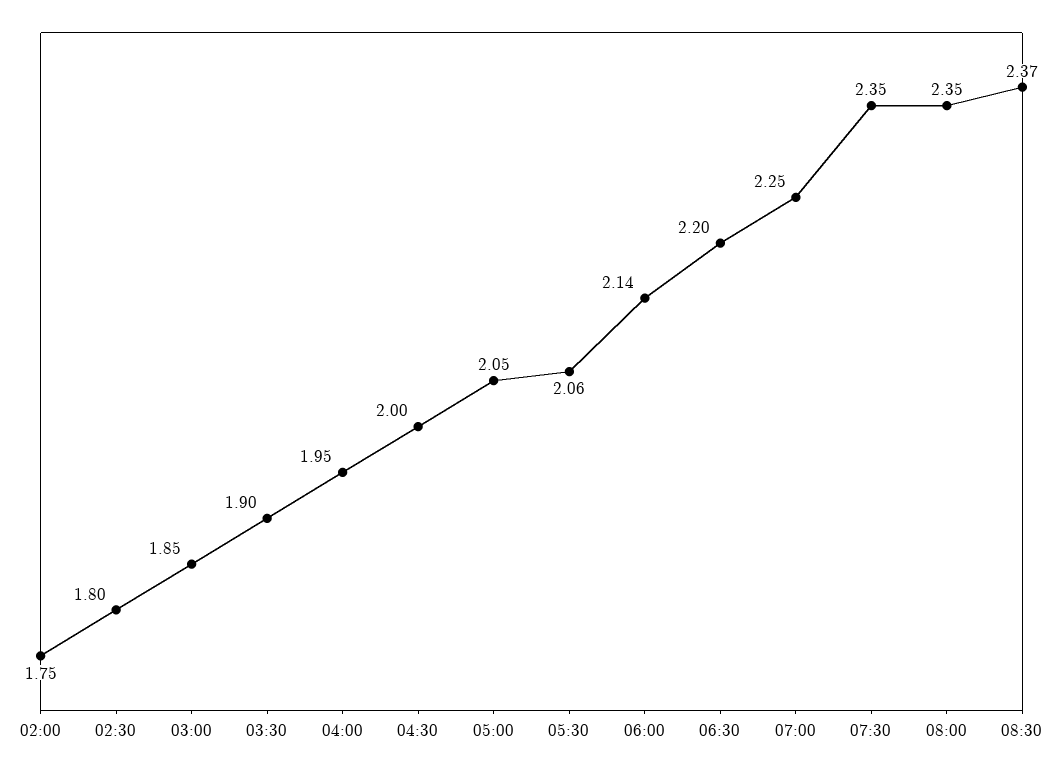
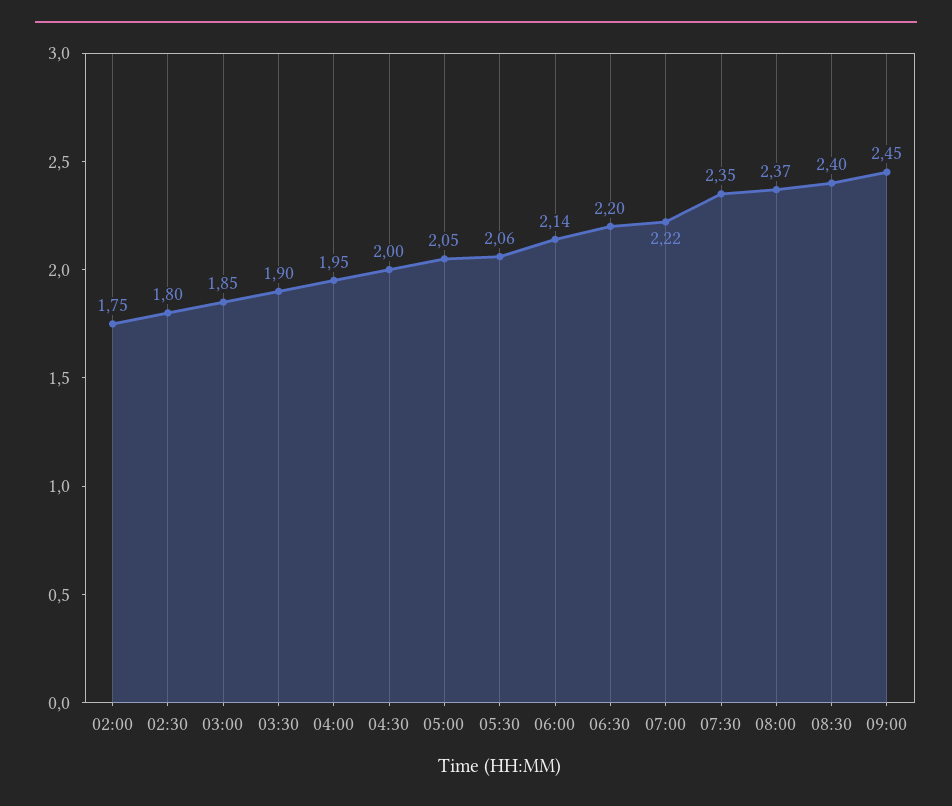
07:00: 2.25 -> 2.22
08:00: 2.35 -> 2.37
08:30: 2.37 -> 2.4
09:00: none -> 2.45

